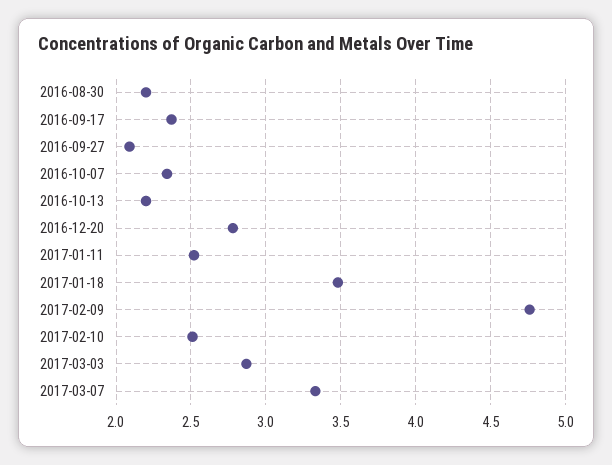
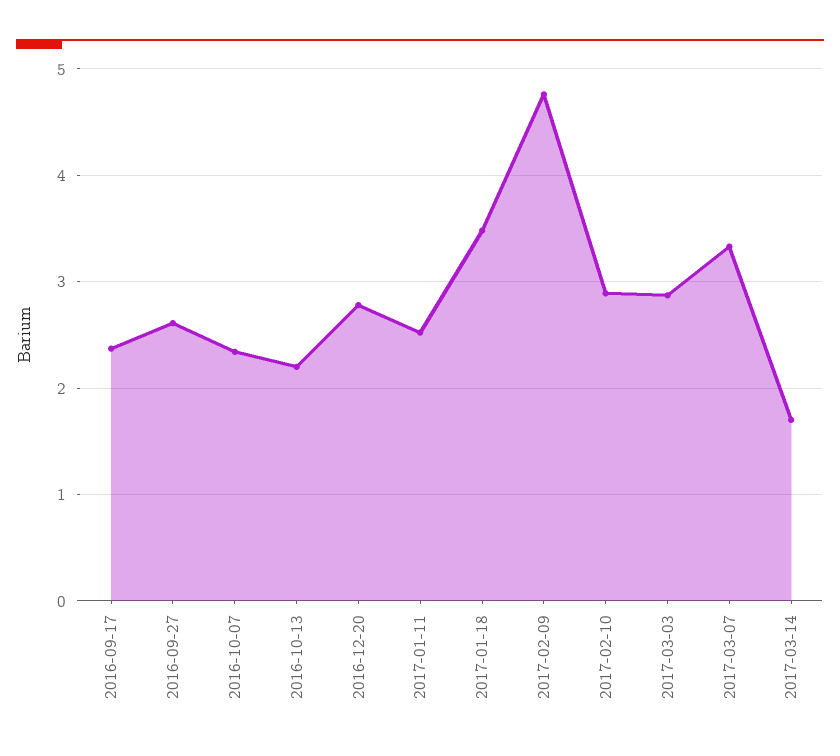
2016-08-30: 2.2 -> none
2016-09-27: 2.1 -> 2.6
2017-02-10: 2.5 -> 2.9
2017-03-14: none -> 1.7

